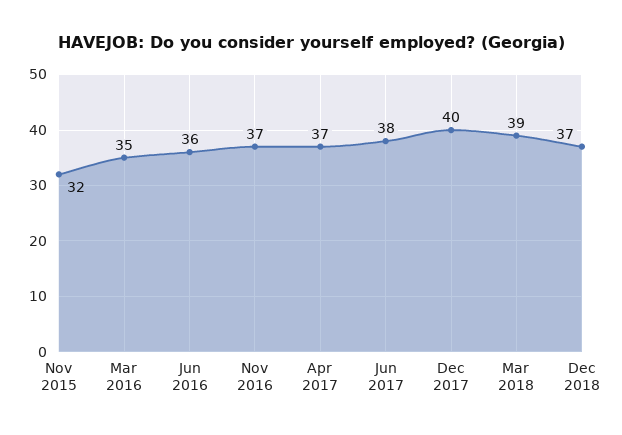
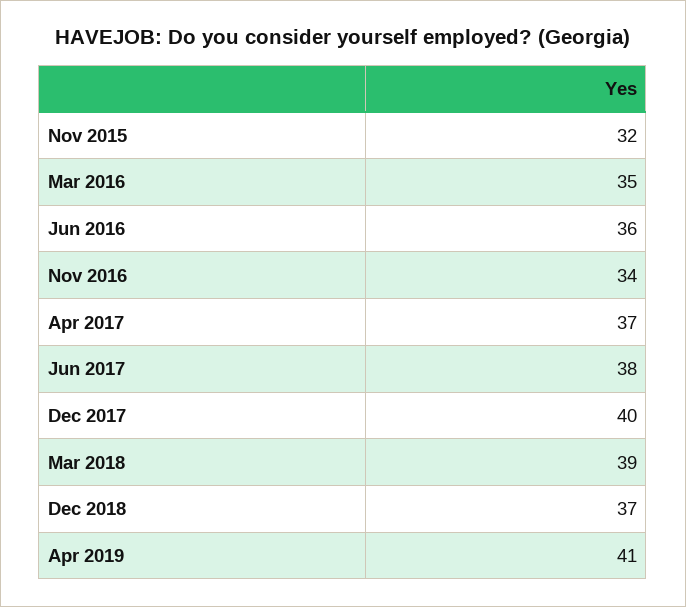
Nov 2016: 37 -> 34
Apr 2019: none -> 41

